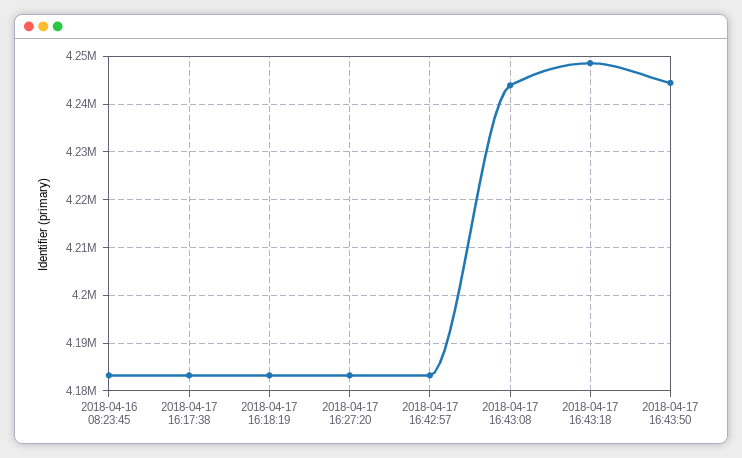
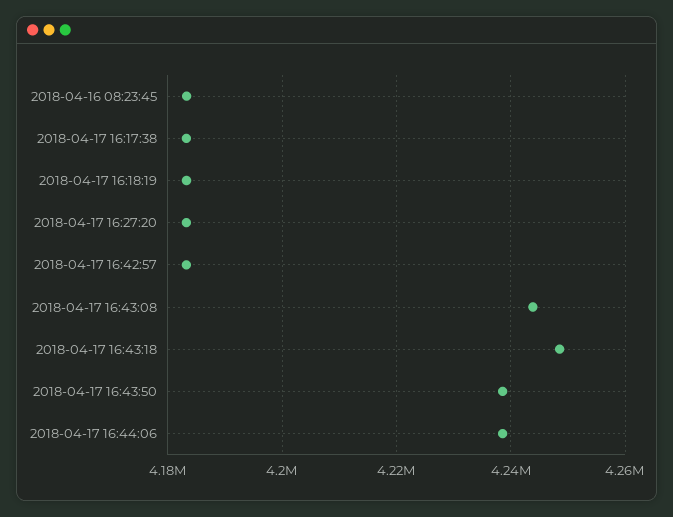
2018-04-17 16:43:50: 4244000 -> 4238000
2018-04-17 16:44:06: none -> 4238000

